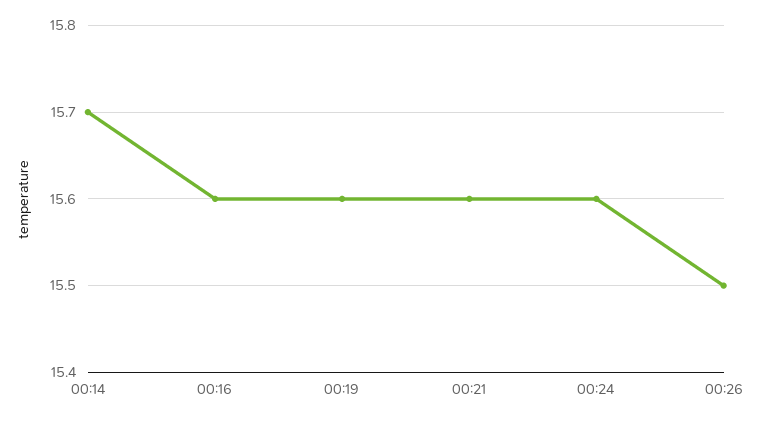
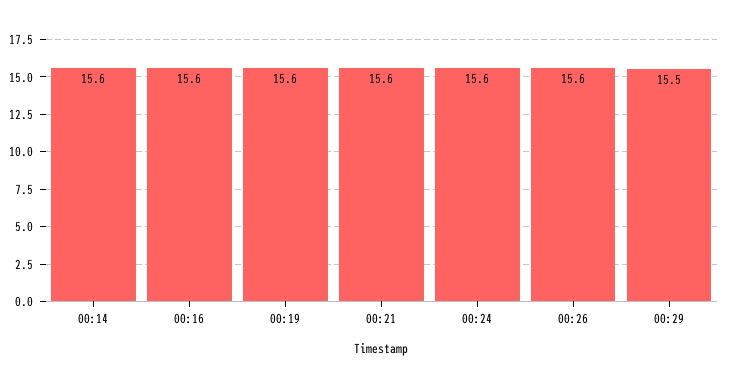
00:14: 15.7 -> 15.6
00:26: 15.5 -> 15.6
00:29: none -> 15.5

